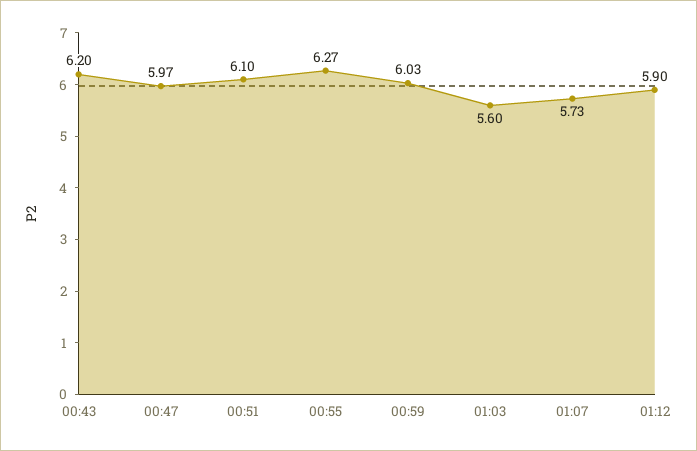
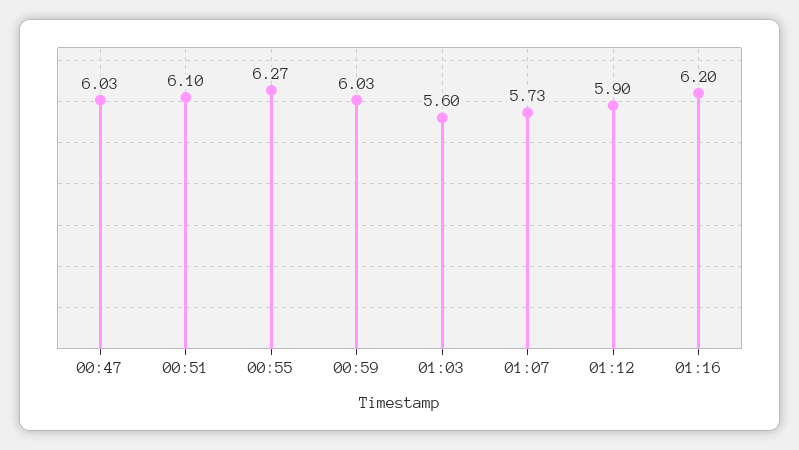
00:43: 6.2 -> none
00:47: 5.97 -> 6.03
01:16: none -> 6.2

